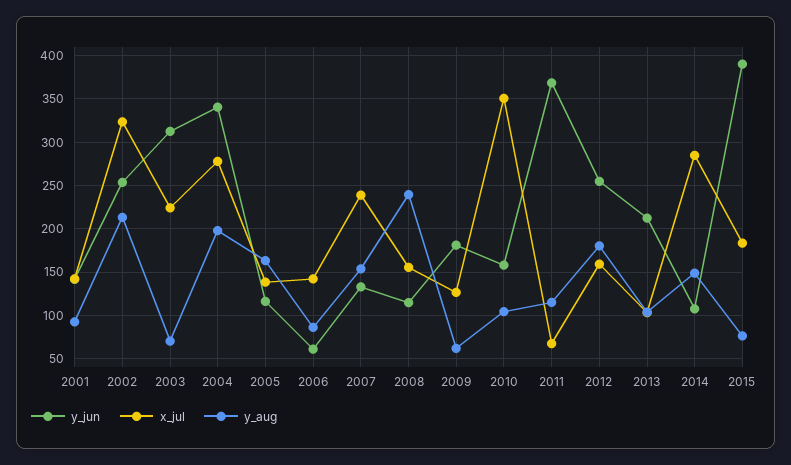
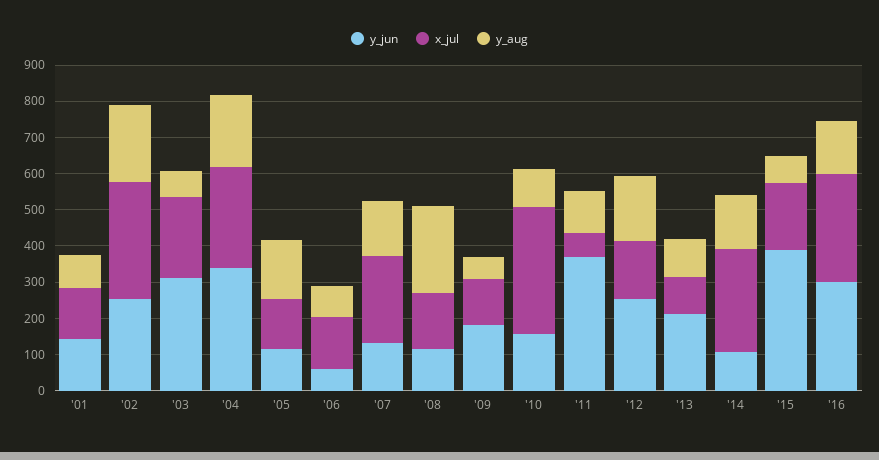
y_jun, '16: none -> 300
x_jul, '16: none -> 300
y_aug, '16: none -> 150

